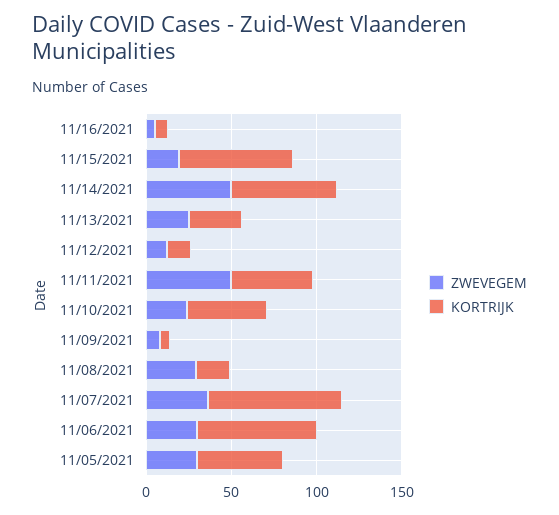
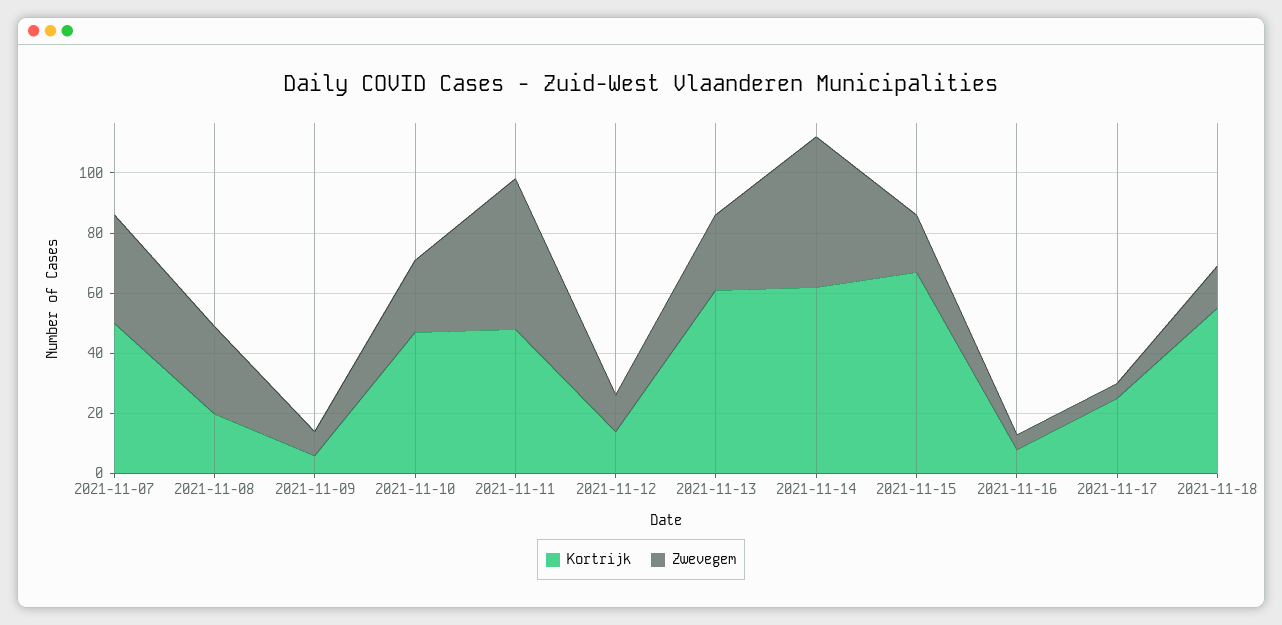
KORTRIJK, 11/13/2021: 30 -> 60
KORTRIJK, 11/07/2021: 80 -> 50
ZWEVEGEM, 11/06/2021: 30 -> none
KORTRIJK, 11/06/2021: 70 -> none
ZWEVEGEM, 11/05/2021: 30 -> none
KORTRIJK, 11/05/2021: 50 -> none
KORTRIJK, 2021-11-17: none -> 25
ZWEVEGEM, 2021-11-17: none -> 5
KORTRIJK, 2021-11-18: none -> 55
ZWEVEGEM, 2021-11-18: none -> 15

